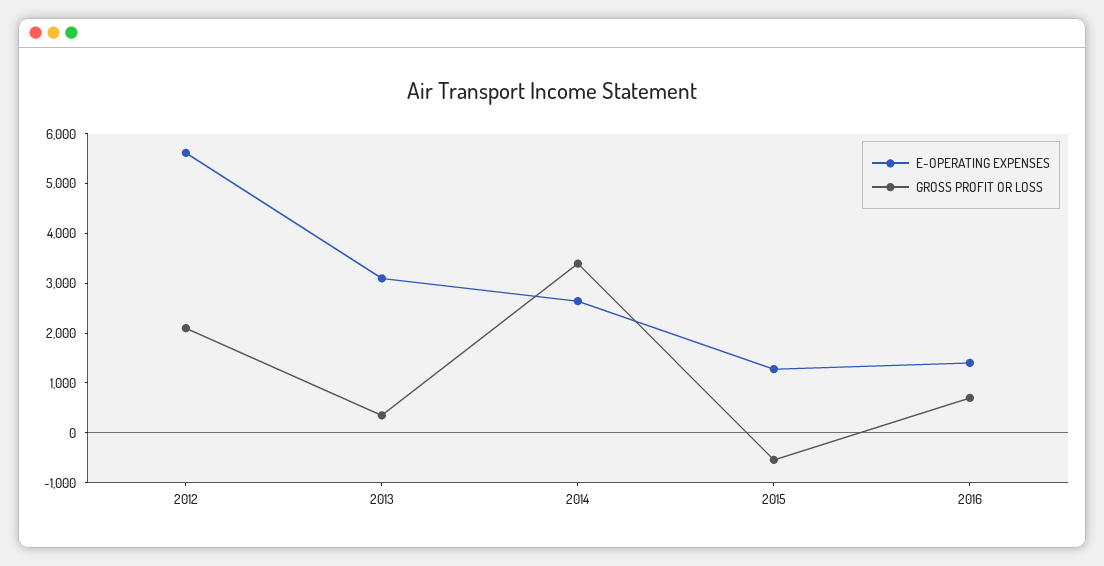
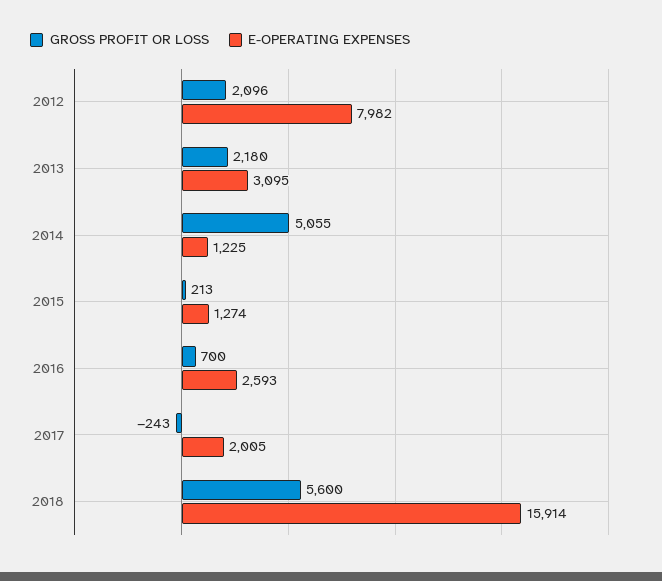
E-OPERATING EXPENSES, 2012: 5600 -> 7982
GROSS PROFIT OR LOSS, 2013: 400 -> 2180
E-OPERATING EXPENSES, 2014: 2600 -> 1225
GROSS PROFIT OR LOSS, 2014: 3400 -> 5055
GROSS PROFIT OR LOSS, 2015: -600 -> 213
E-OPERATING EXPENSES, 2016: 1400 -> 2593
GROSS PROFIT OR LOSS, 2017: none -> -243
E-OPERATING EXPENSES, 2017: none -> 2005
GROSS PROFIT OR LOSS, 2018: none -> 5600
E-OPERATING EXPENSES, 2018: none -> 15914

